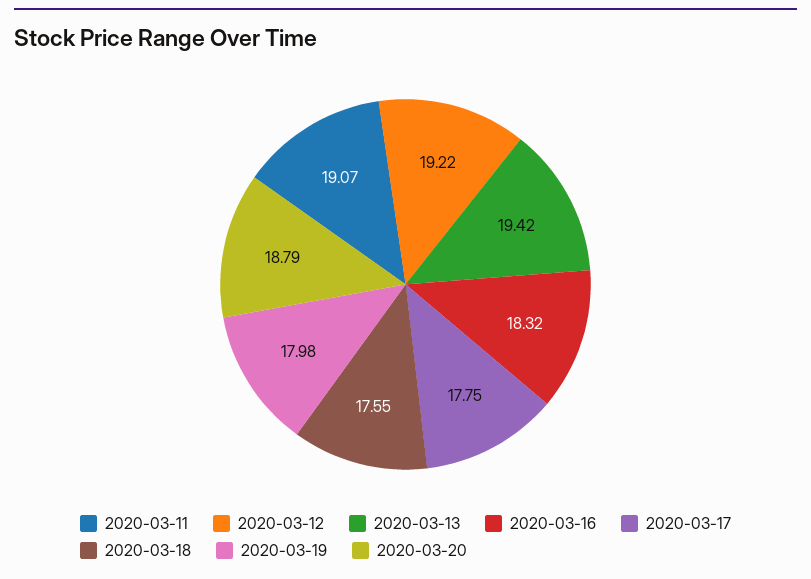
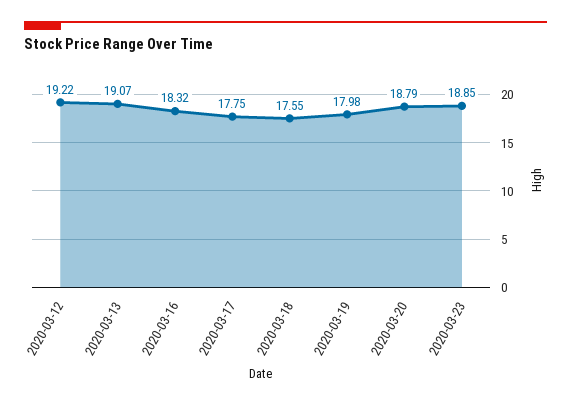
2020-03-11: 19.07 -> none
2020-03-13: 19.42 -> 19.07
2020-03-23: none -> 18.85

